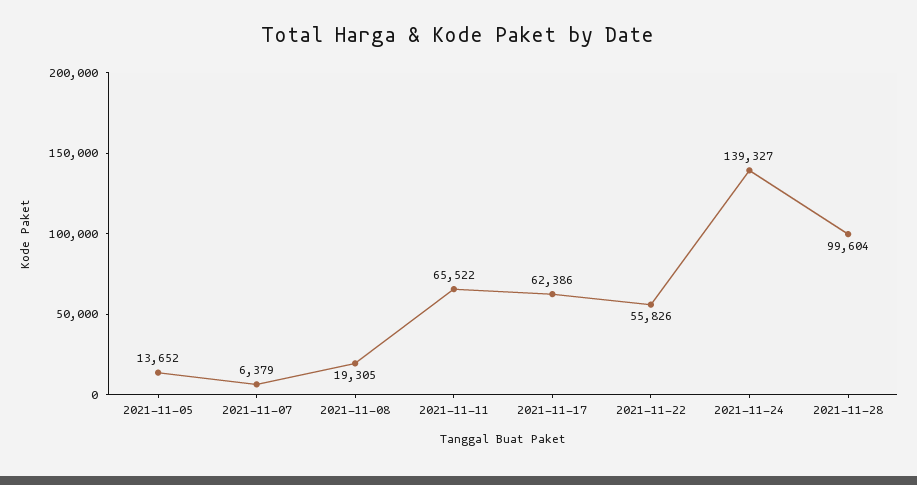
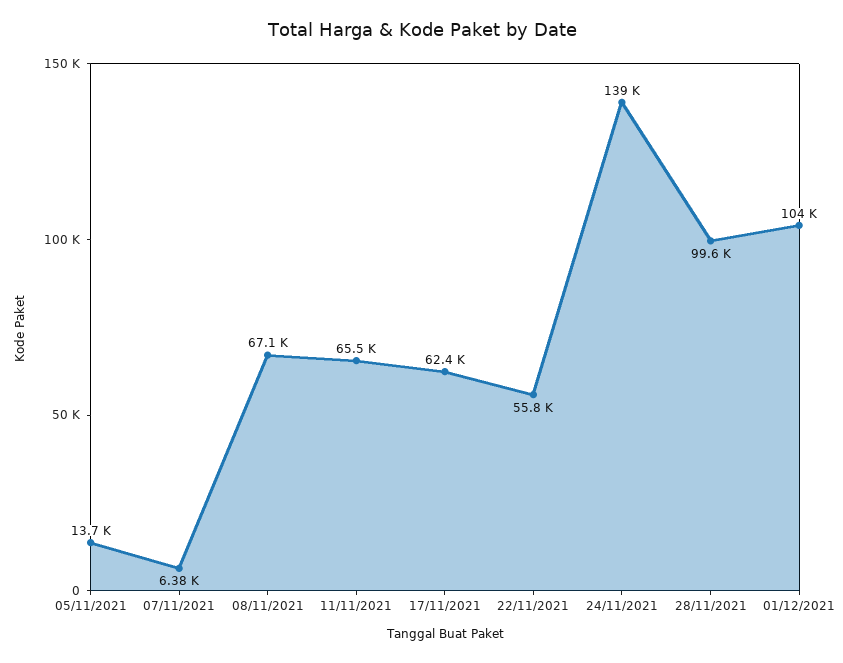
2021-11-08: 19305 -> 67100
01/12/2021: none -> 104000

